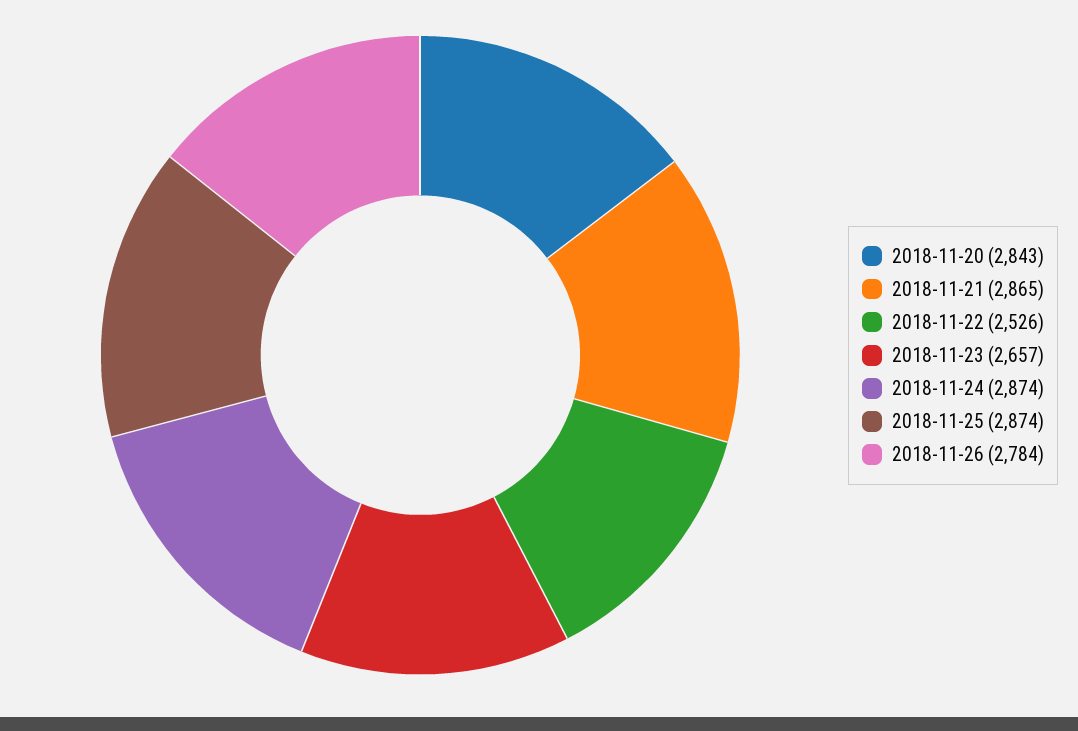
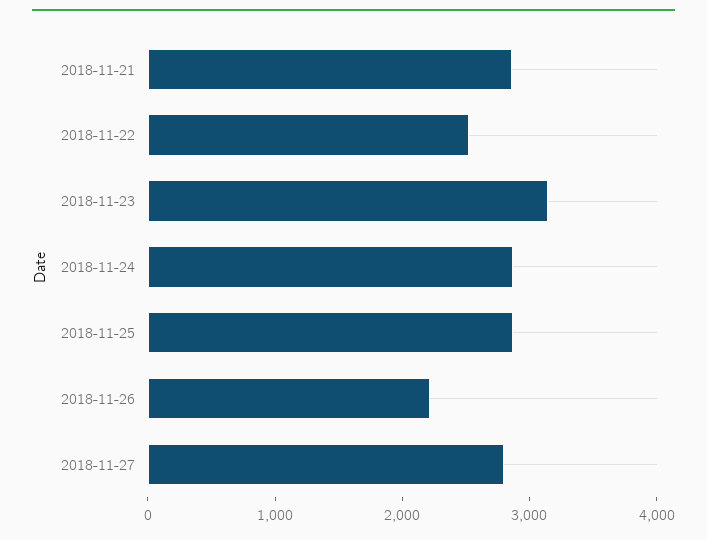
2018-11-20: 2843 -> none
2018-11-23: 2657 -> 3200
2018-11-26: 2784 -> 2200
2018-11-27: none -> 2800

